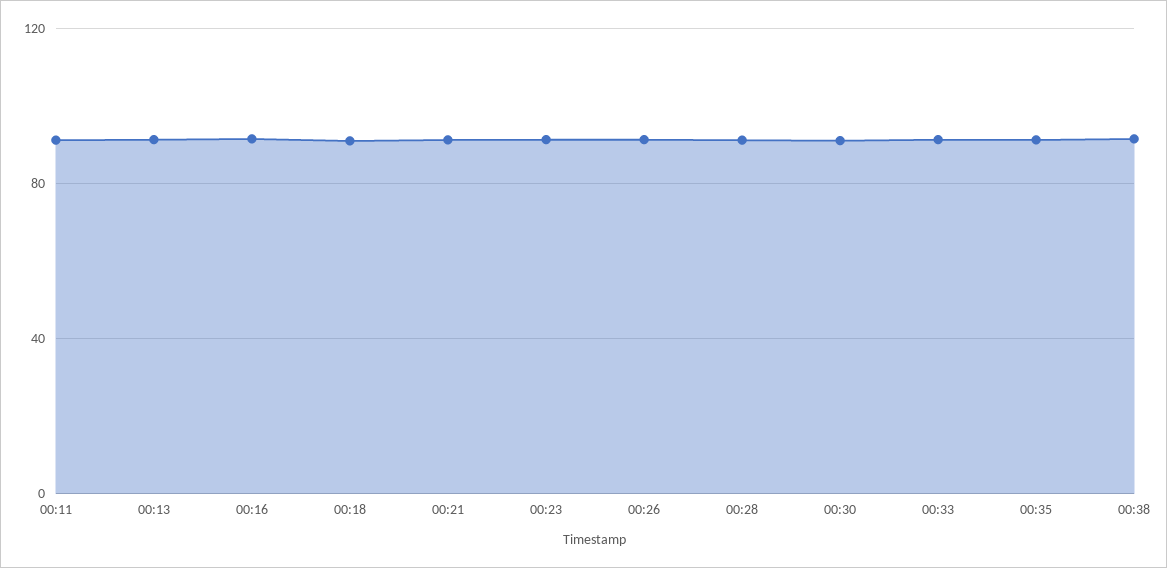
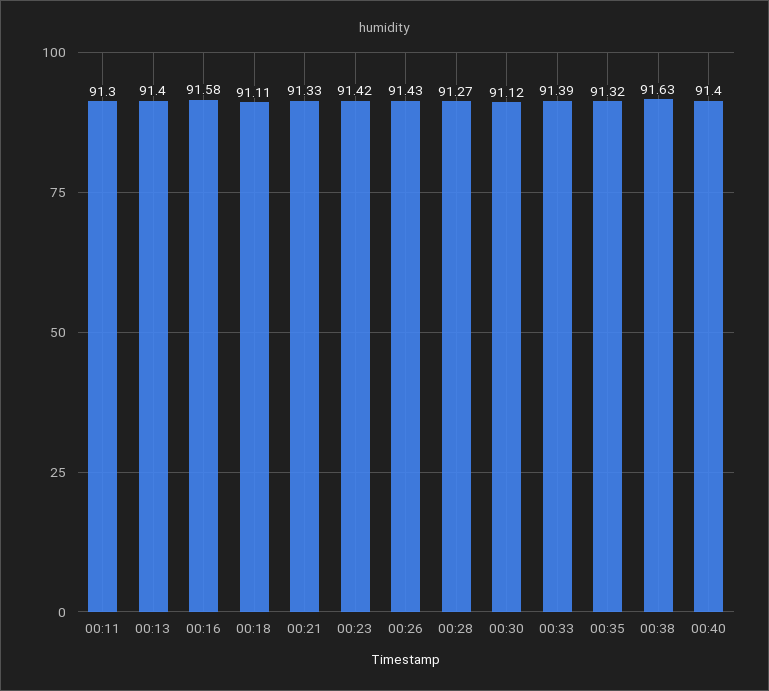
00:40: none -> 91.4

